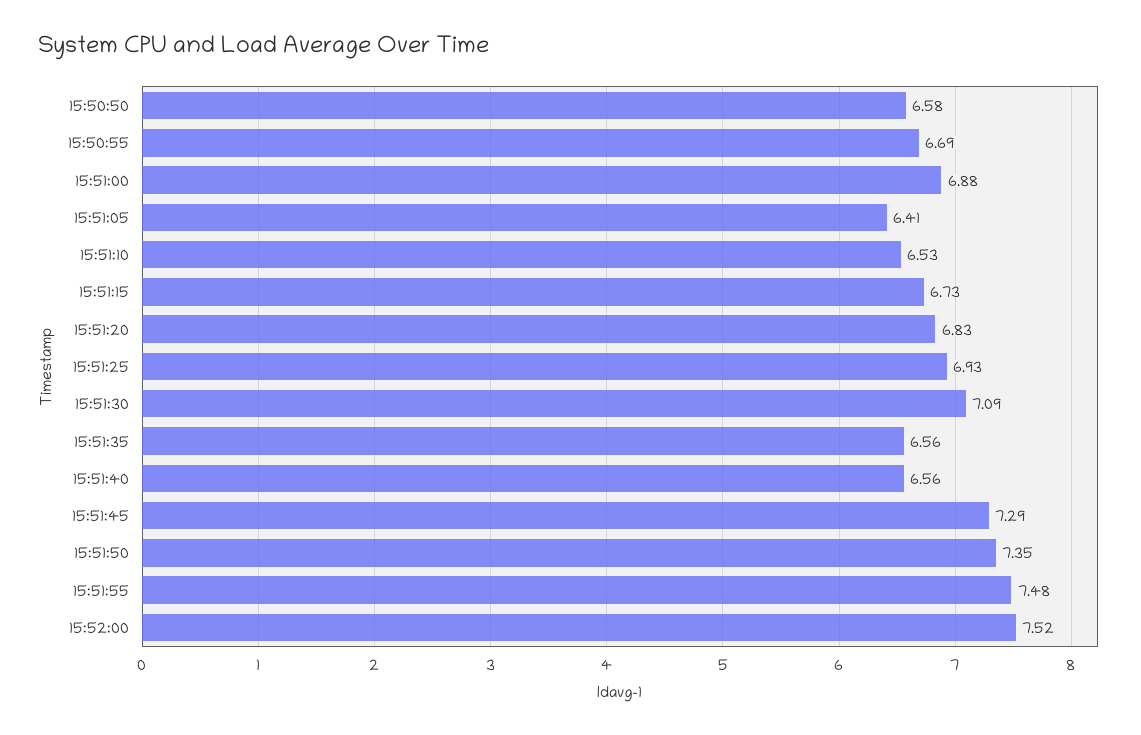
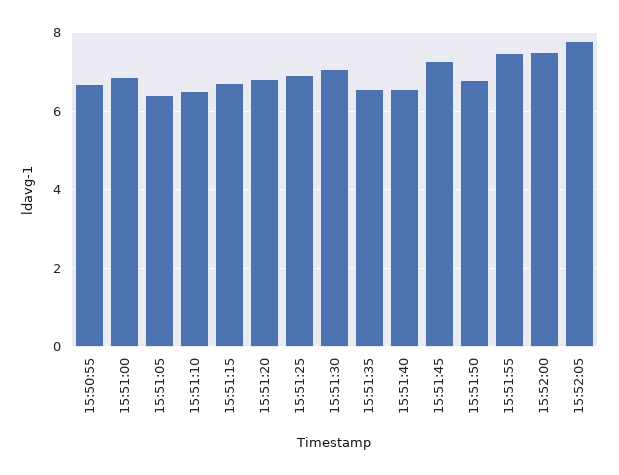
15:50:50: 6.58 -> none
15:51:50: 7.35 -> 6.8
15:52:05: none -> 7.8

